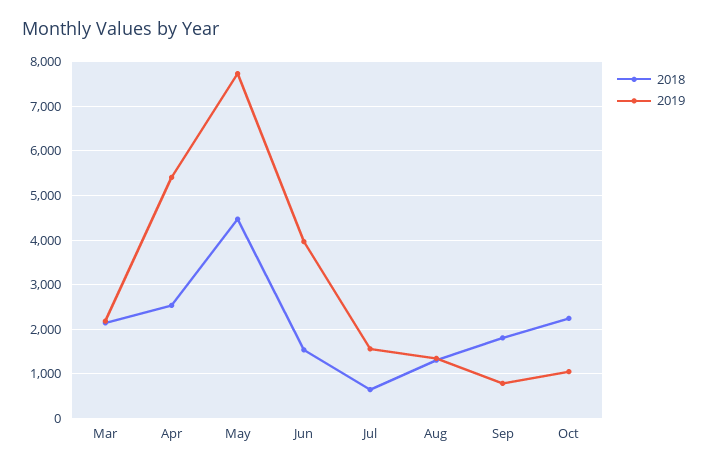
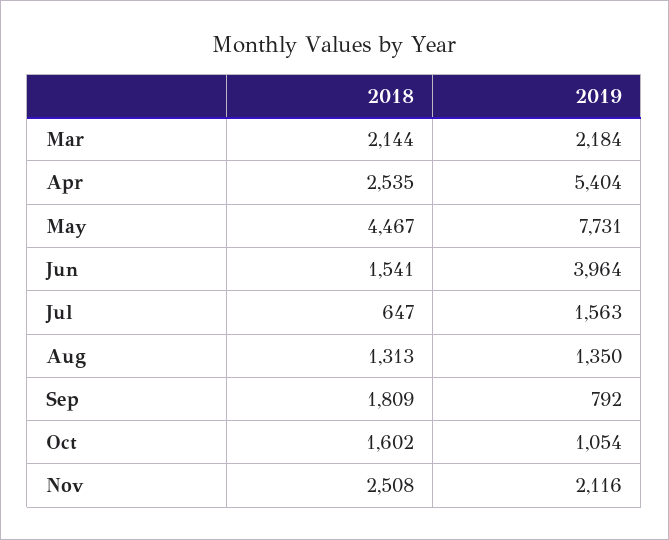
2018, Oct: 2200 -> 1602
2018, Nov: none -> 2508
2019, Nov: none -> 2116

